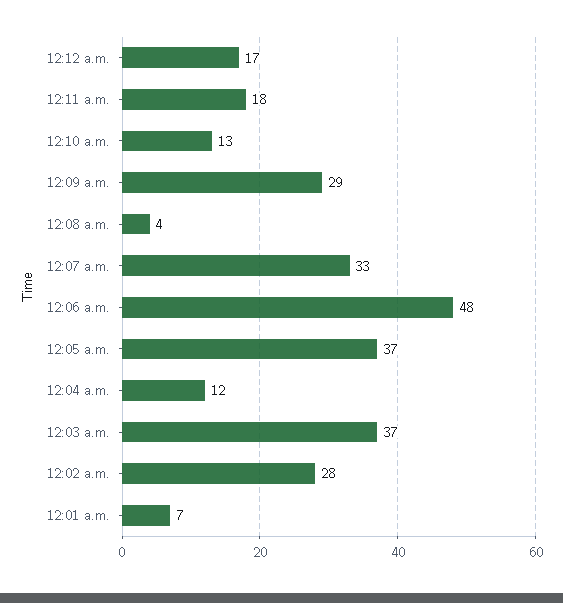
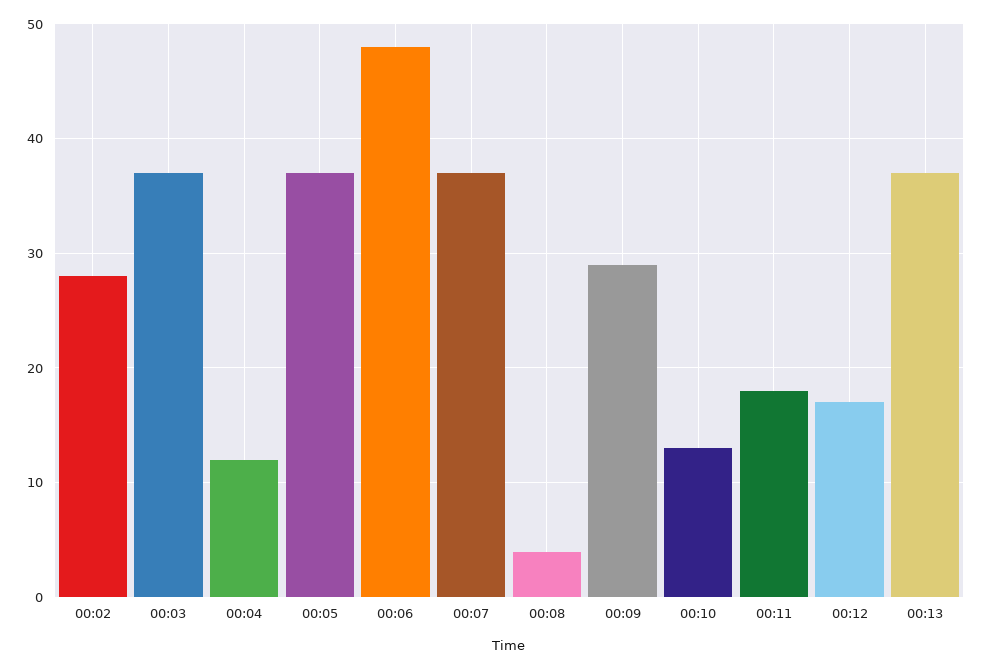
12:07 a.m.: 33 -> 37
12:01 a.m.: 7 -> none
00:13: none -> 37

